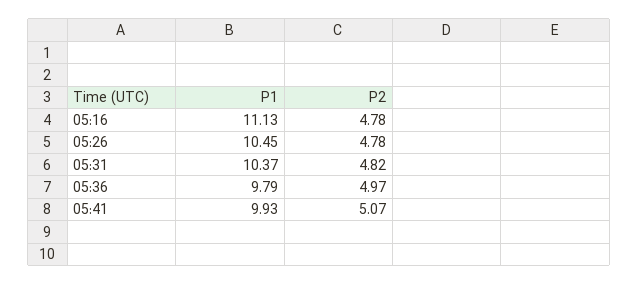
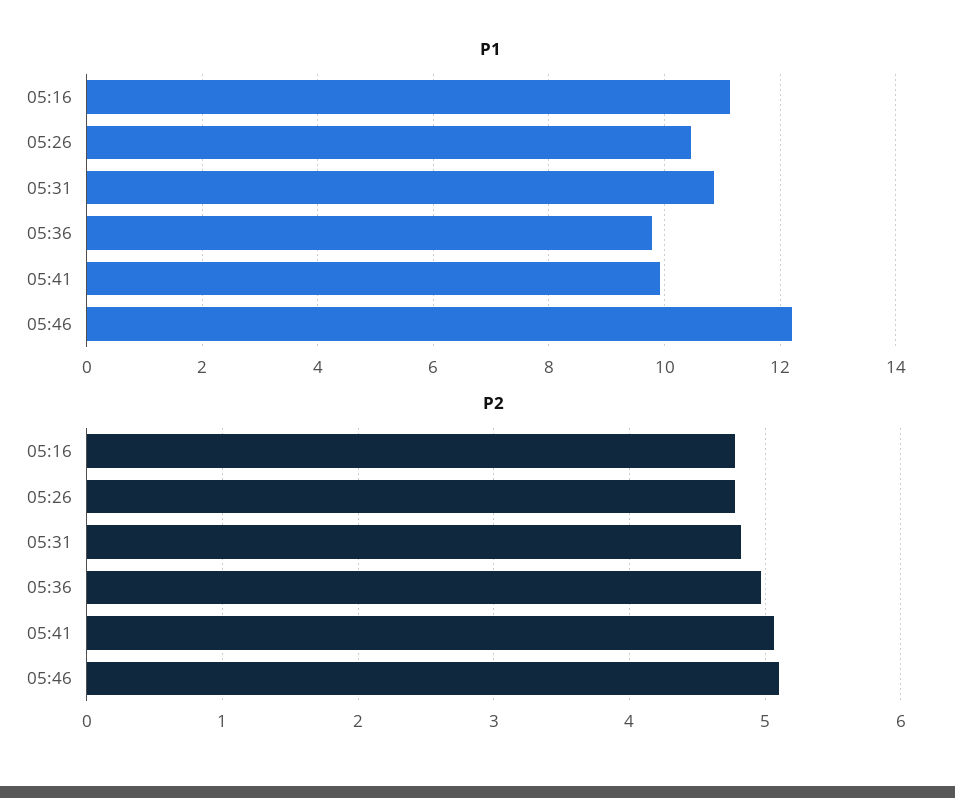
P1, 05:31: 10.37 -> 10.8
P1, 05:46: none -> 12.2
P2, 05:46: none -> 5.1

